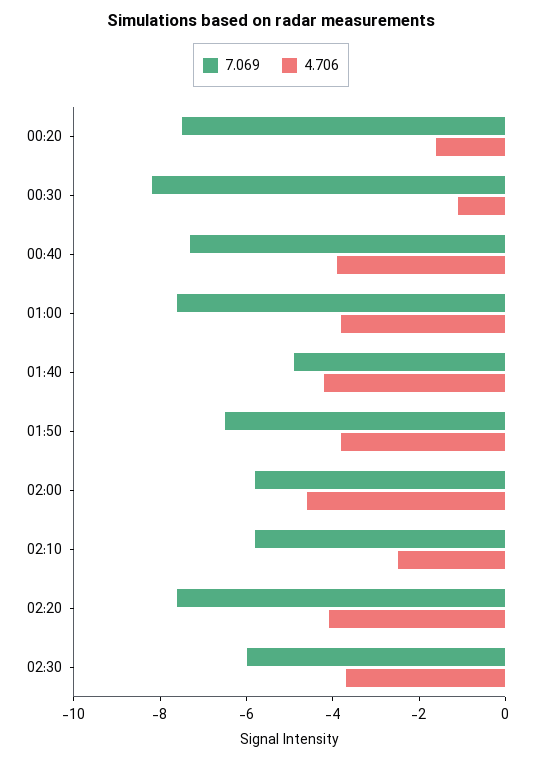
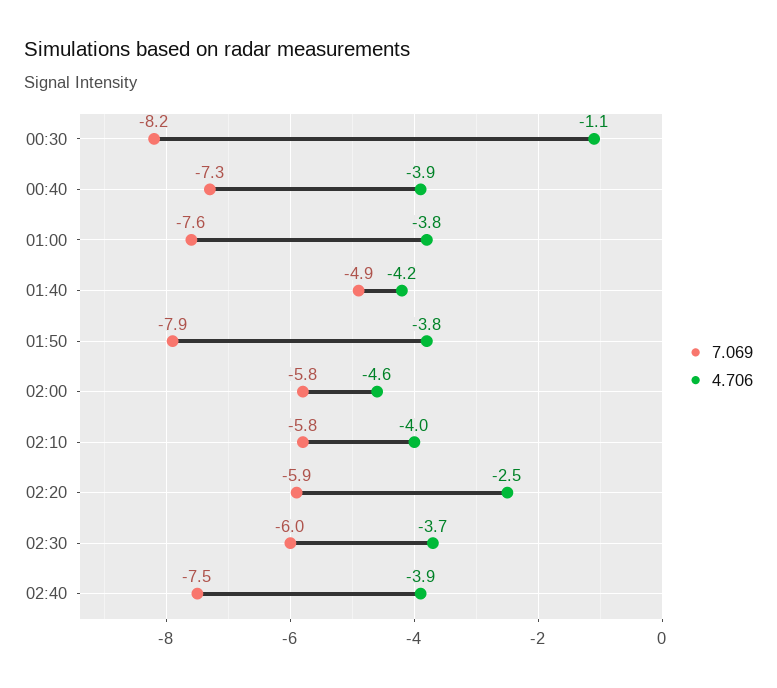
7.069, 00:20: -7.5 -> none
4.706, 00:20: -1.5 -> none
7.069, 01:50: -6.5 -> -7.9
4.706, 02:10: -2.5 -> -4
7.069, 02:20: -7.5 -> -5.9
4.706, 02:20: -4 -> -2.5
7.069, 02:40: none -> -7.5
4.706, 02:40: none -> -3.9

